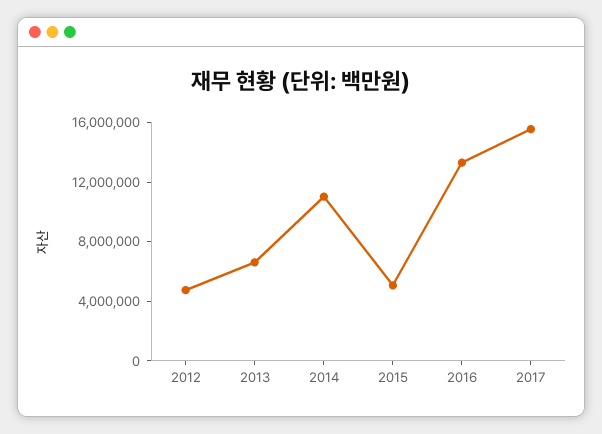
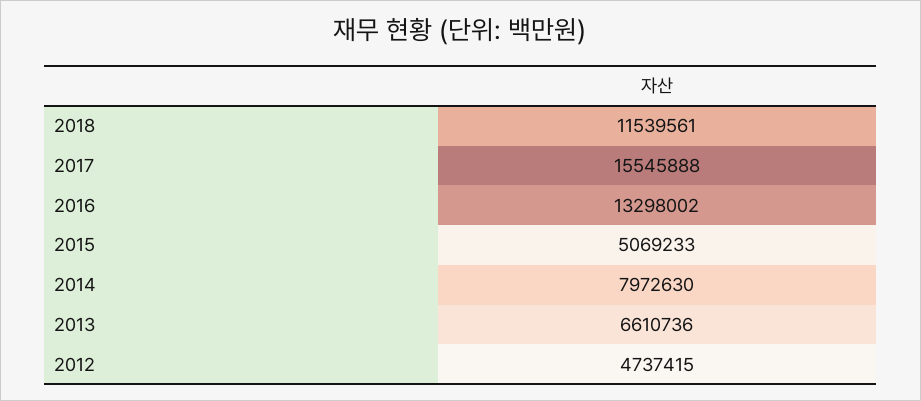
2014: 11000000 -> 7972630
2018: none -> 11539561

